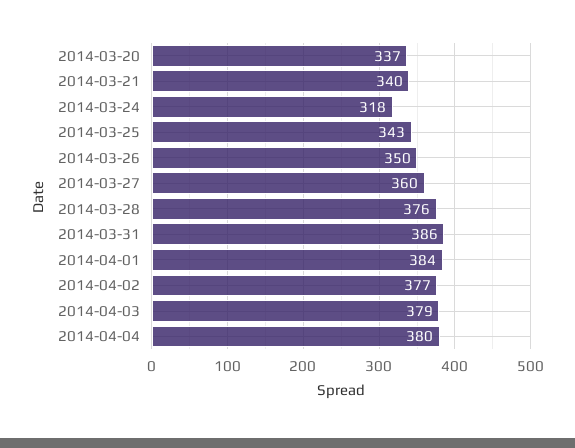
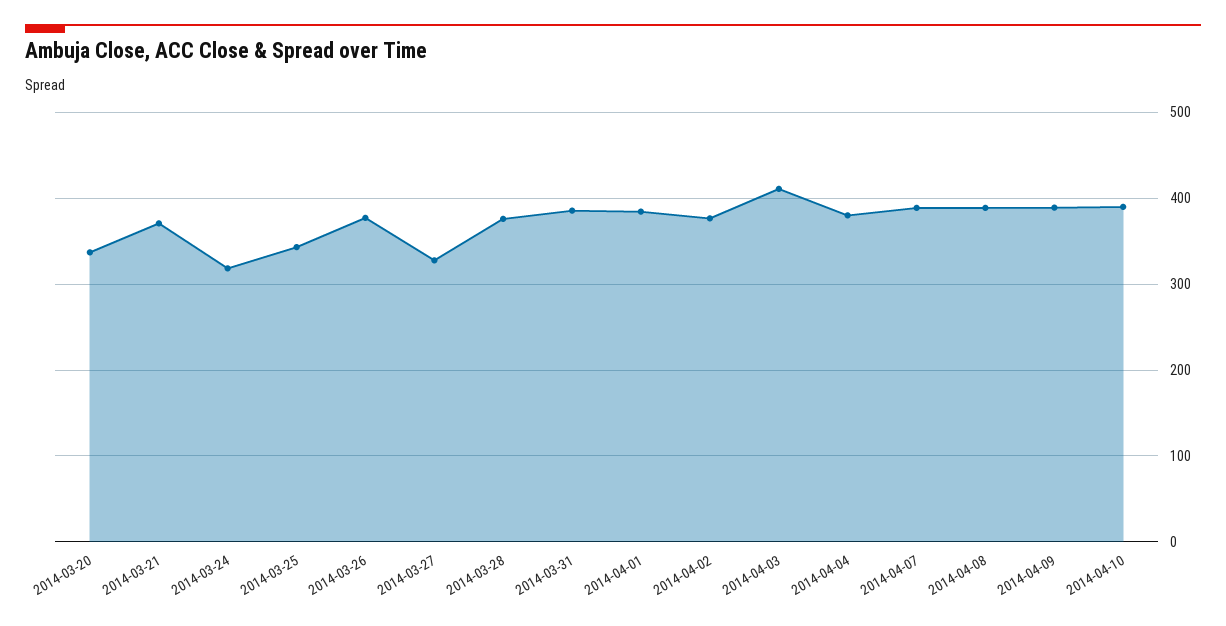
2014-03-21: 340 -> 370
2014-03-26: 350 -> 380
2014-03-27: 360 -> 330
2014-04-03: 379 -> 410
2014-04-07: none -> 390
2014-04-08: none -> 390
2014-04-09: none -> 390
2014-04-10: none -> 390

